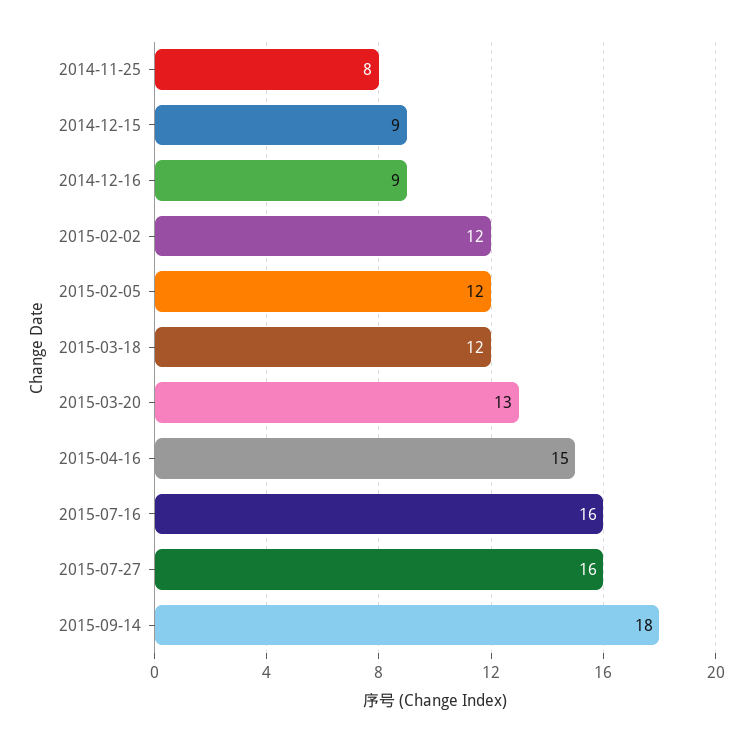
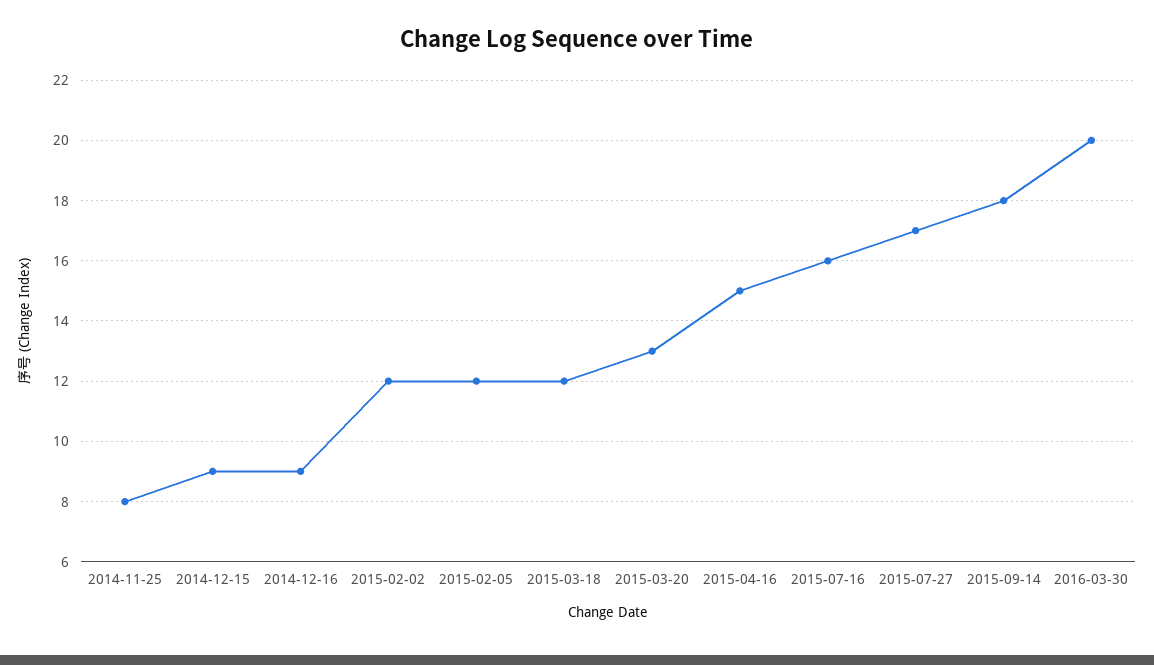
2015-07-27: 16 -> 17
2016-03-30: none -> 20

